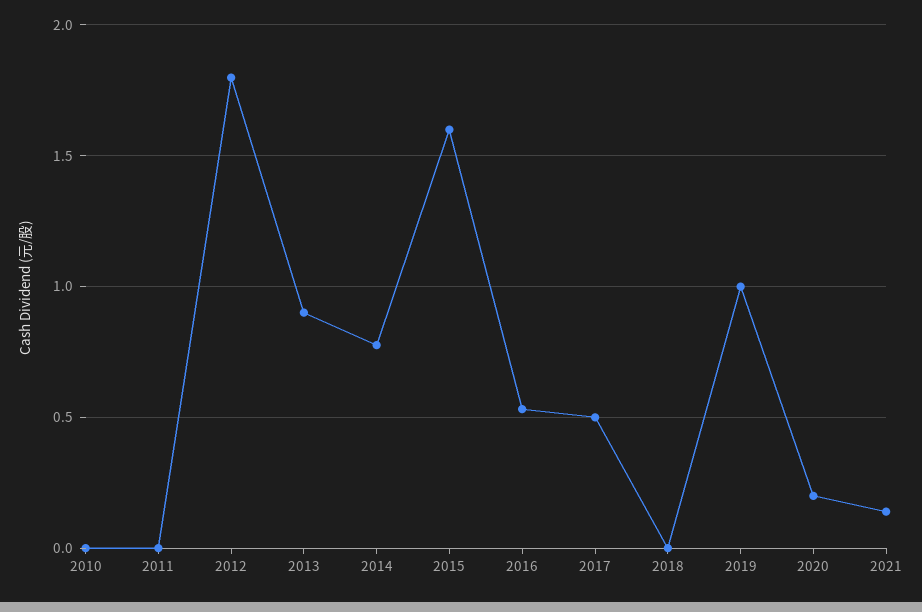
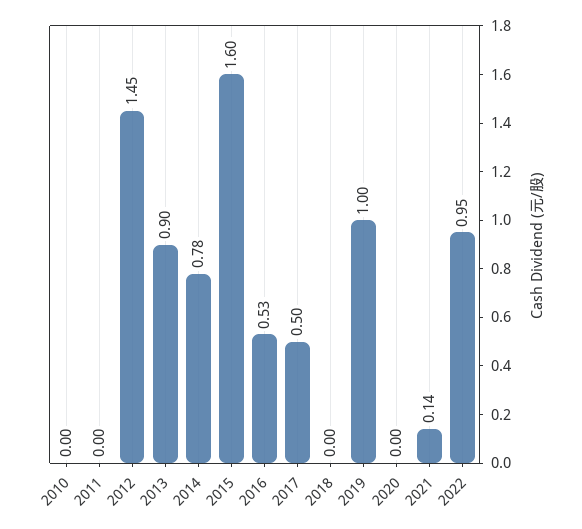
2012: 1.8 -> 1.45
2020: 0.2 -> 0
2022: none -> 0.95

